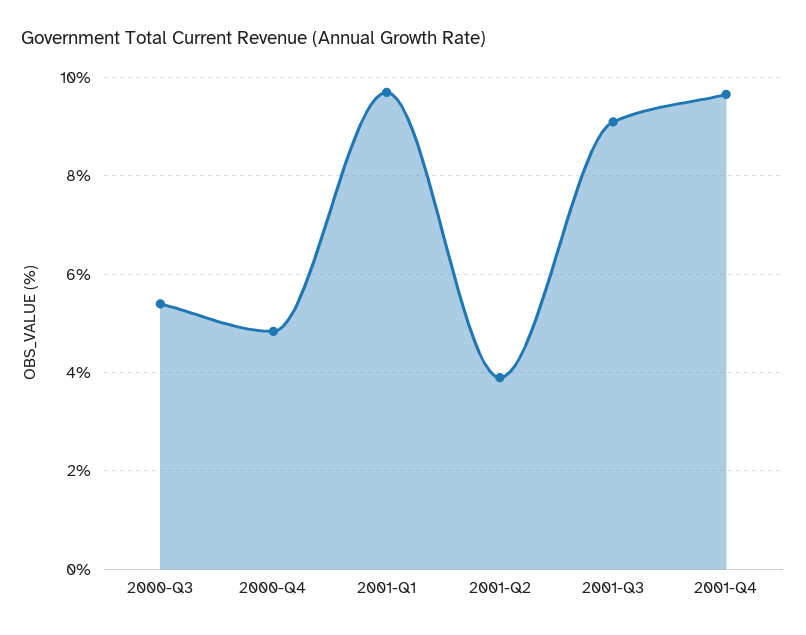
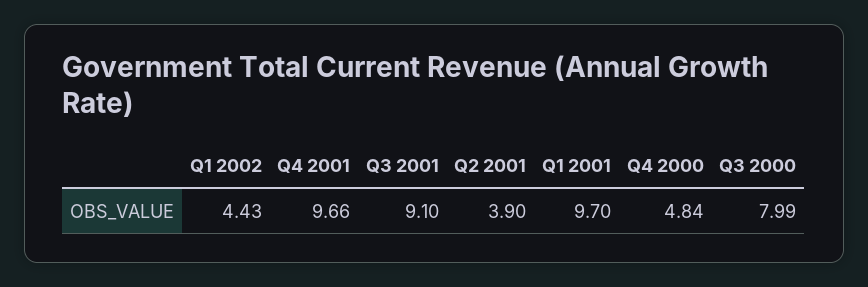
2000-Q3: 5.4 -> 7.99
Q1 2002: none -> 4.43

